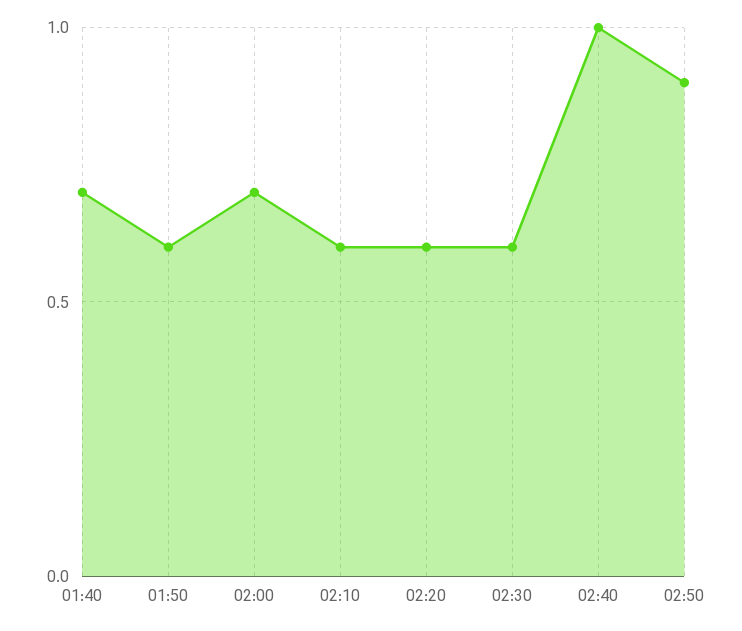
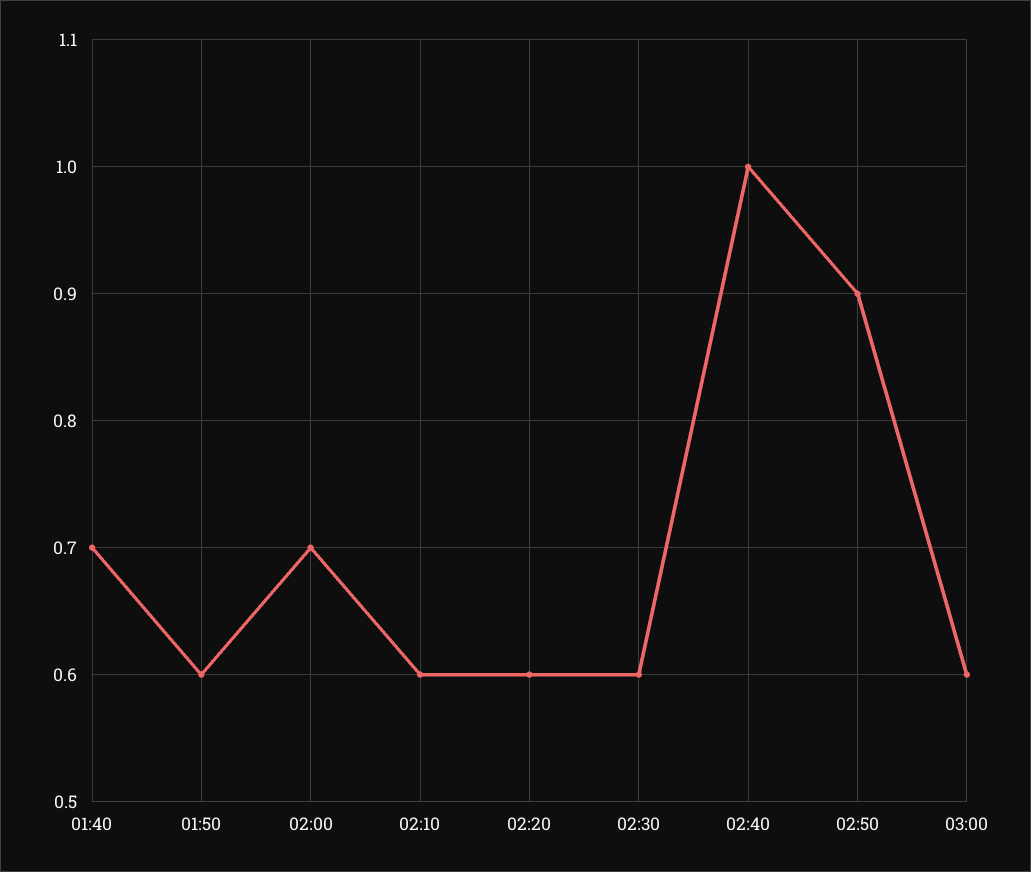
03:00: none -> 0.6

